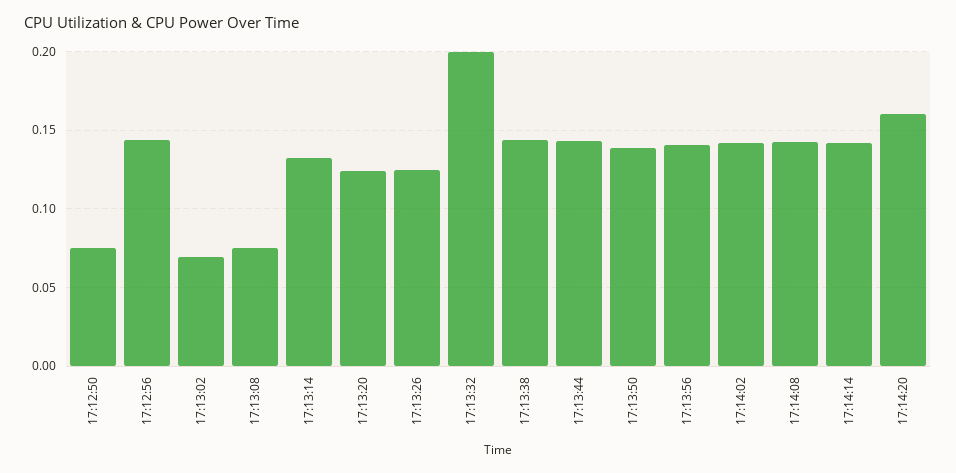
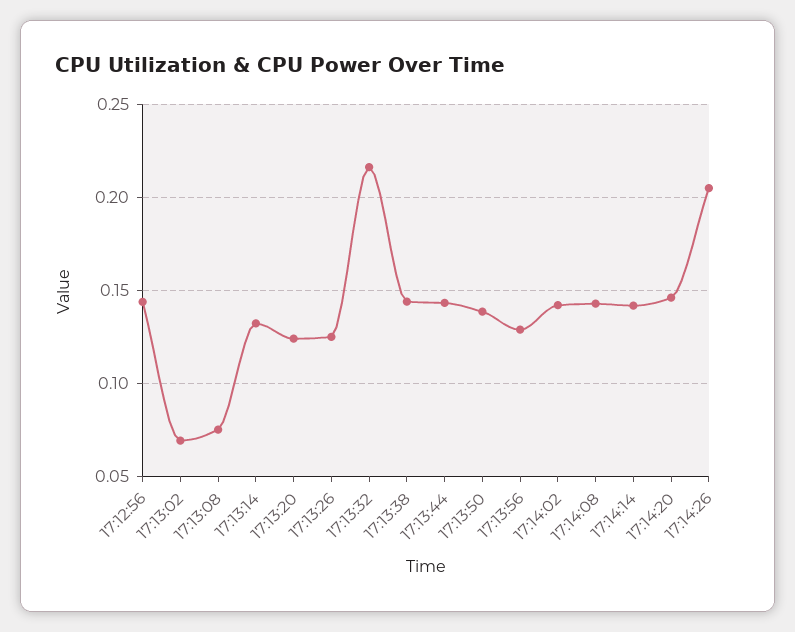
17:12:50: 0.075 -> none
17:13:32: 0.2 -> 0.215
17:13:56: 0.14 -> 0.13
17:14:20: 0.16 -> 0.145
17:14:26: none -> 0.205

